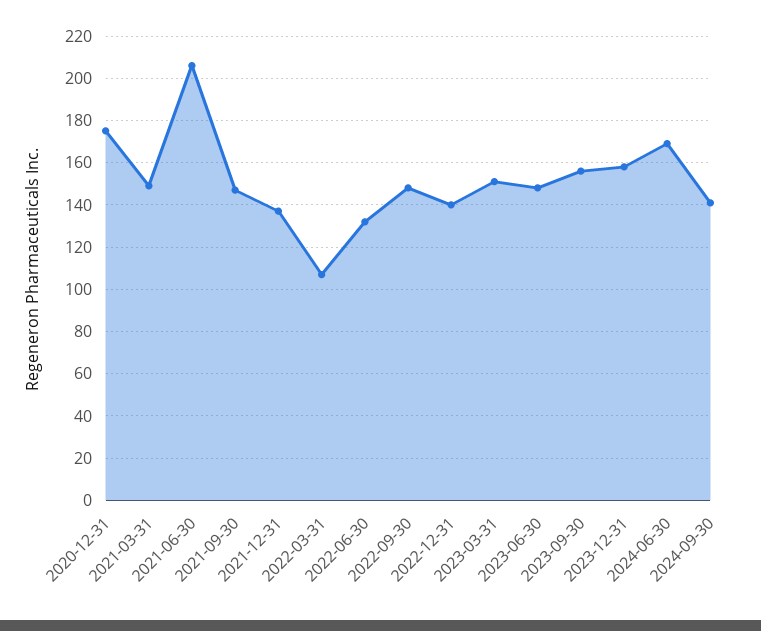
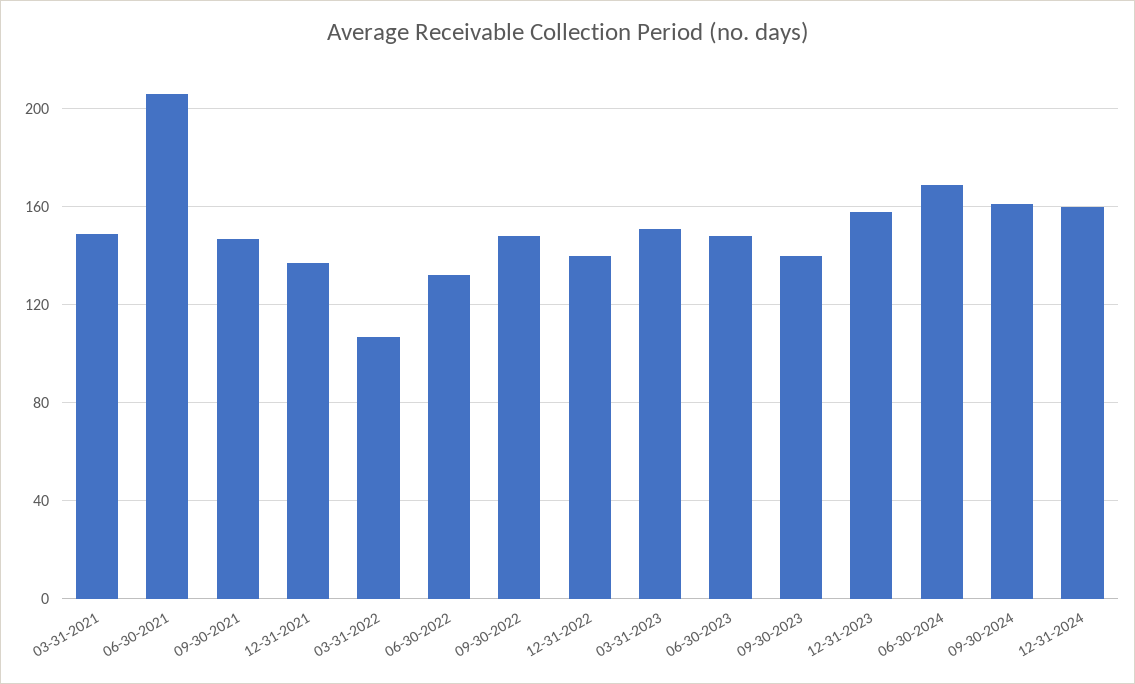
2020-12-31: 175 -> none
2023-09-30: 155 -> 140
2024-09-30: 140 -> 160
12-31-2024: none -> 160

